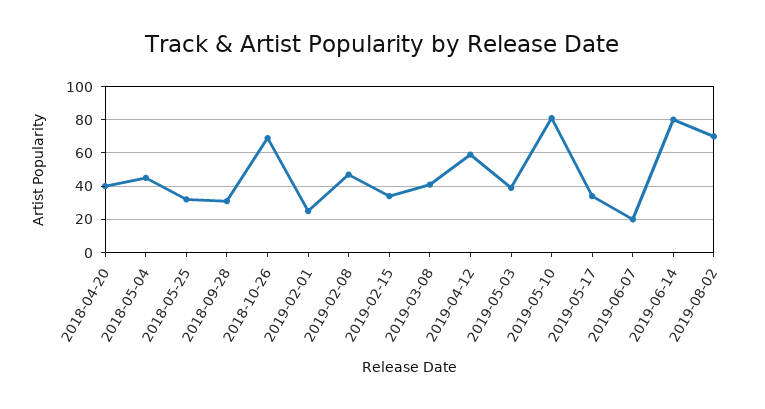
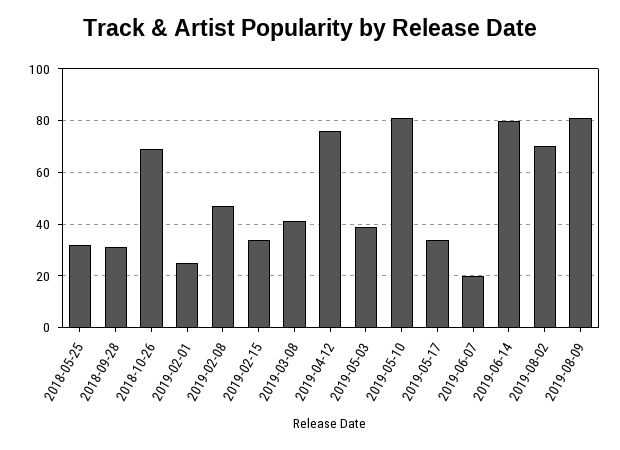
2018-04-20: 40 -> none
2018-05-04: 45 -> none
2019-04-12: 60 -> 75
2019-08-09: none -> 80

